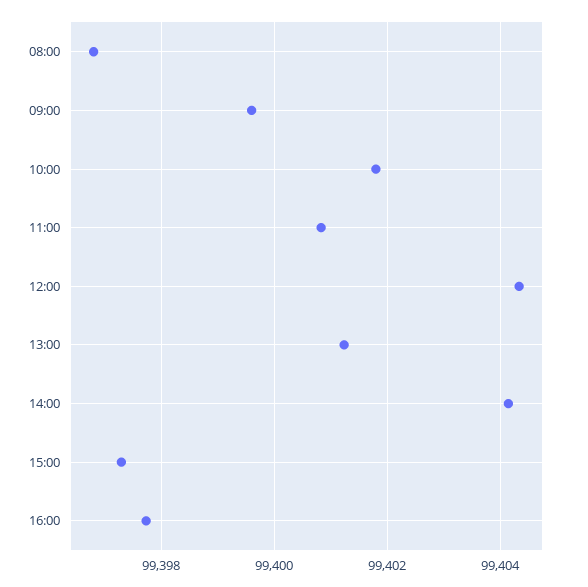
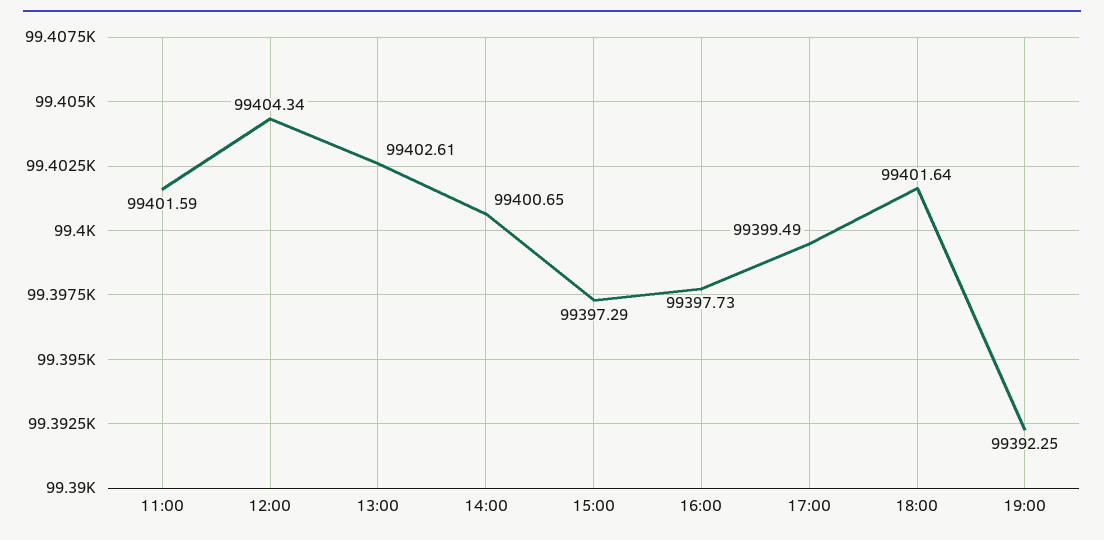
08:00: 99396.8 -> none
09:00: 99399.6 -> none
10:00: 99401.8 -> none
11:00: 99400.8 -> 99401.59
13:00: 99401.2 -> 99402.61
14:00: 99404.2 -> 99400.65
17:00: none -> 99399.49
18:00: none -> 99401.64
19:00: none -> 99392.25

